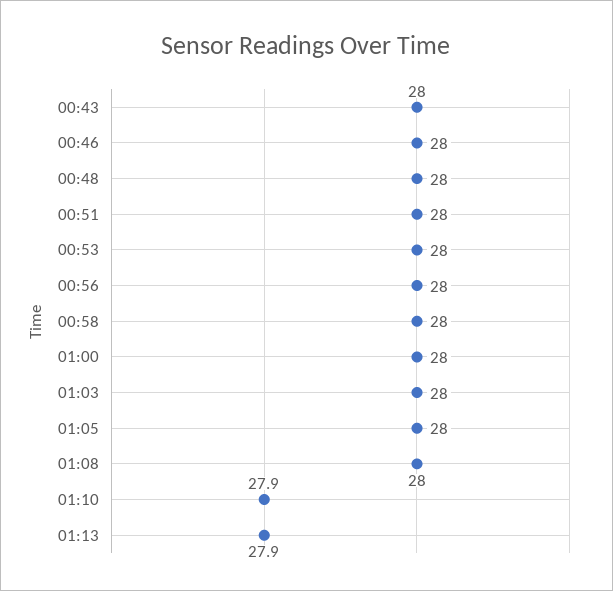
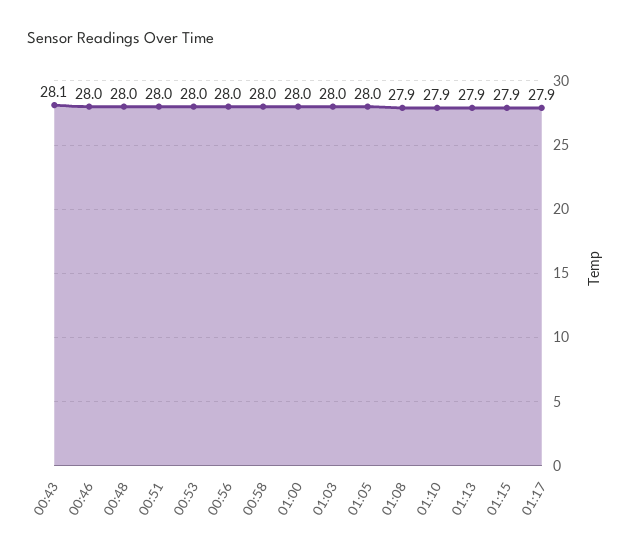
00:43: 28 -> 28.1
01:08: 28 -> 27.9
01:15: none -> 27.9
01:17: none -> 27.9

